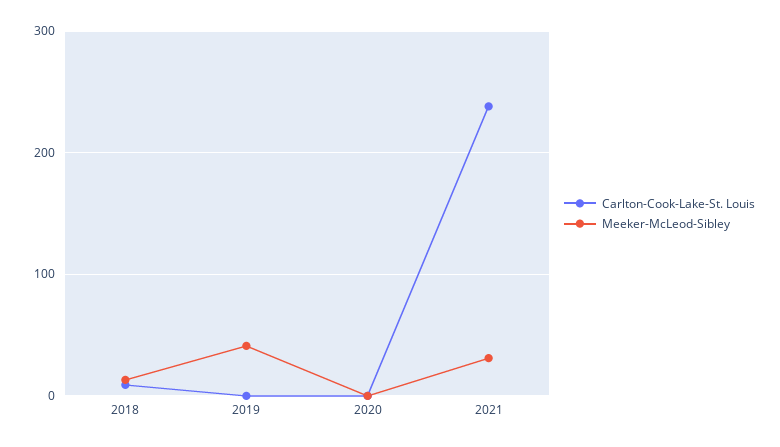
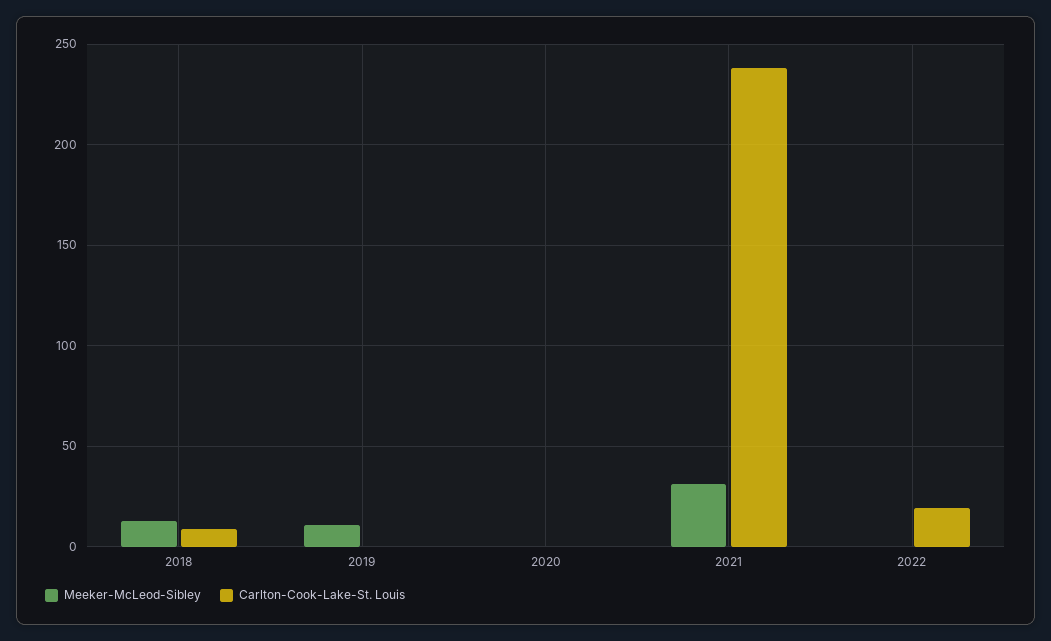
Meeker-McLeod-Sibley, 2019: 40 -> 10
Meeker-McLeod-Sibley, 2022: none -> 0
Carlton-Cook-Lake-St. Louis, 2022: none -> 20

